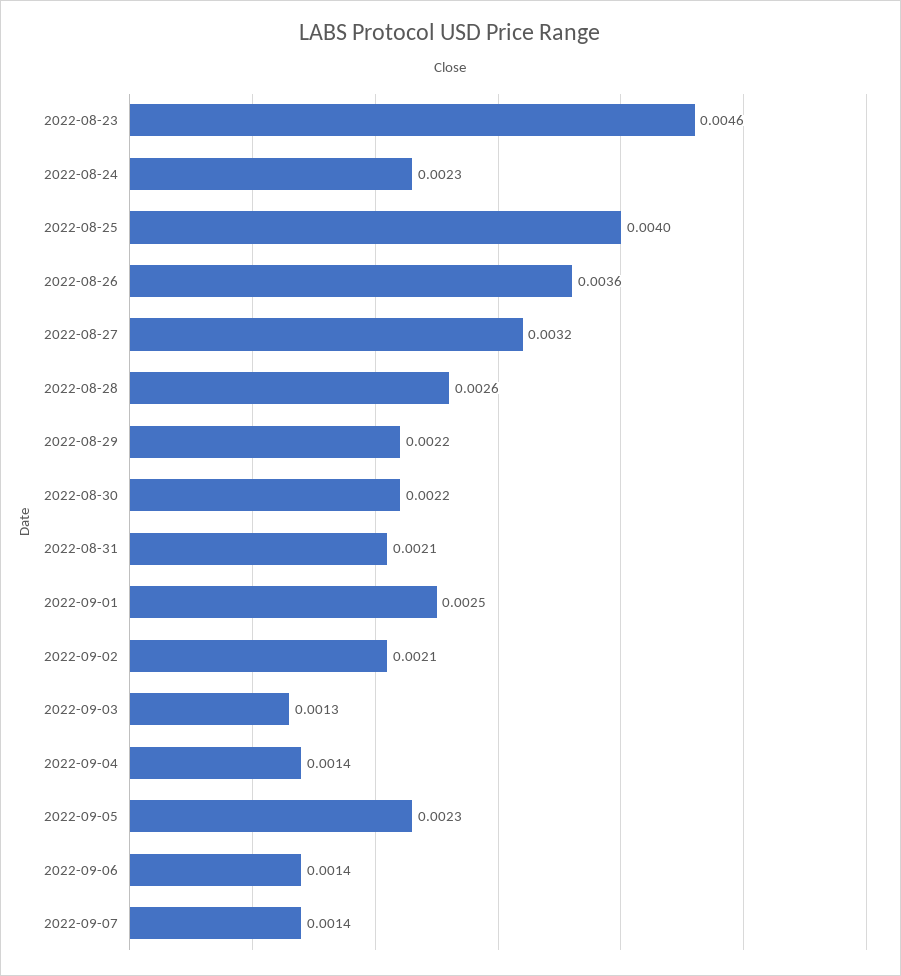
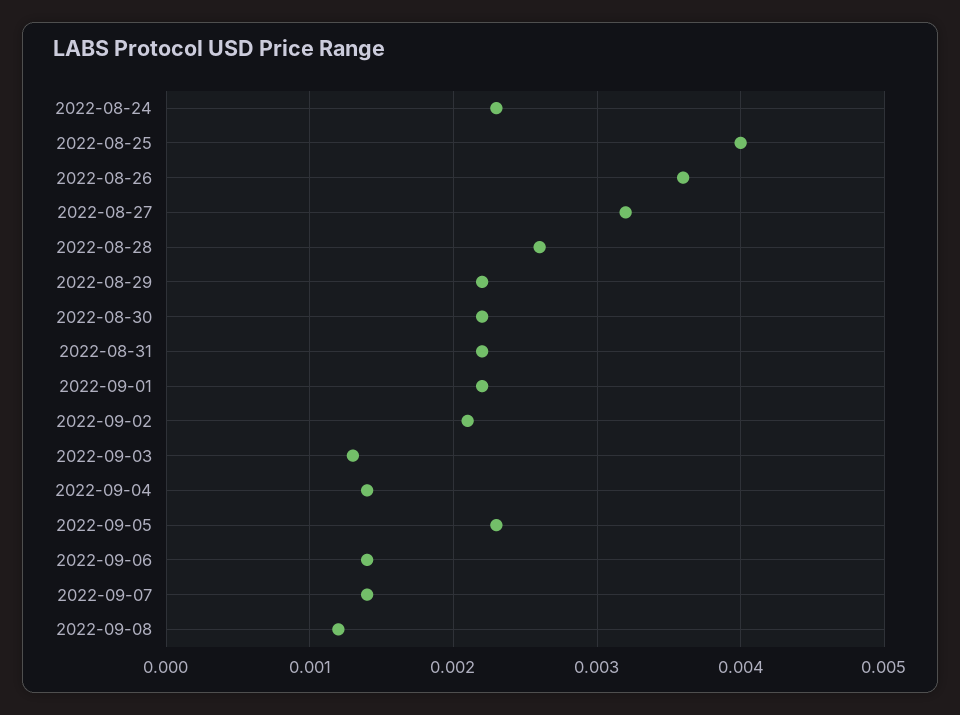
2022-08-23: 0.0046 -> none
2022-08-31: 0.0021 -> 0.0022
2022-09-01: 0.0025 -> 0.0022
2022-09-08: none -> 0.0012

